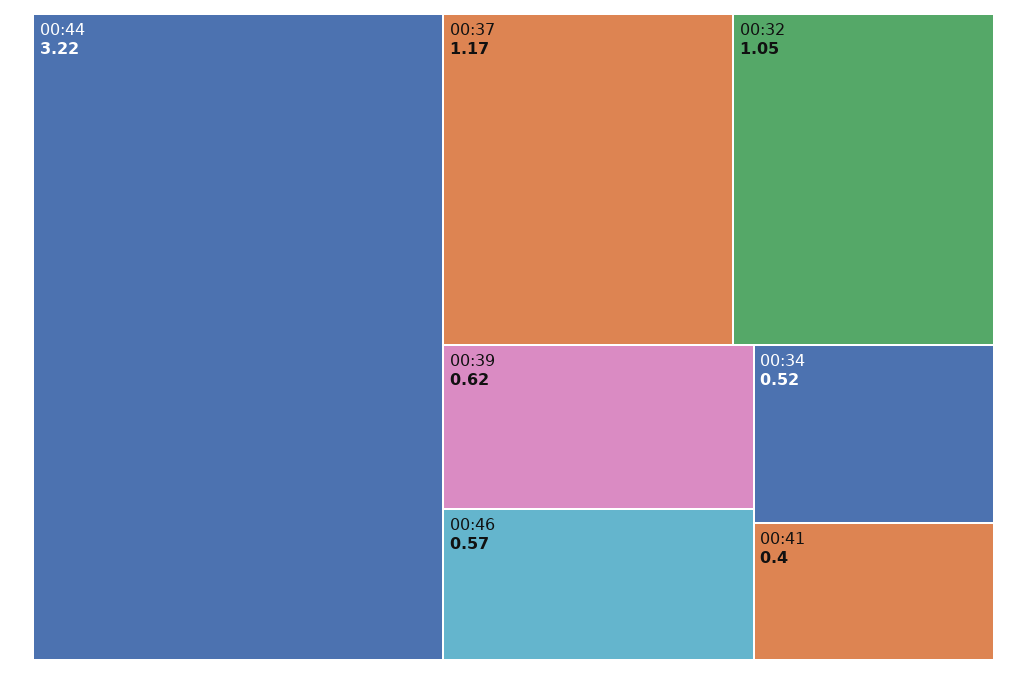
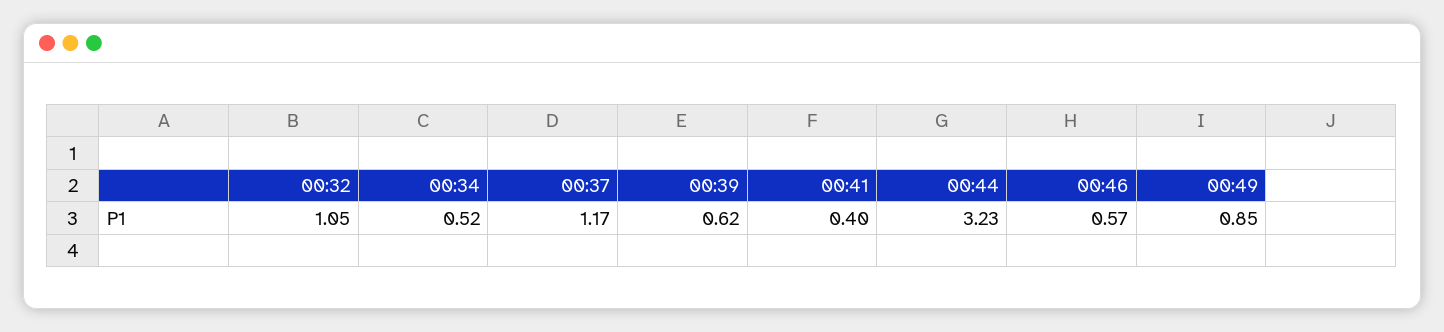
00:44: 3.22 -> 3.23
00:49: none -> 0.85

